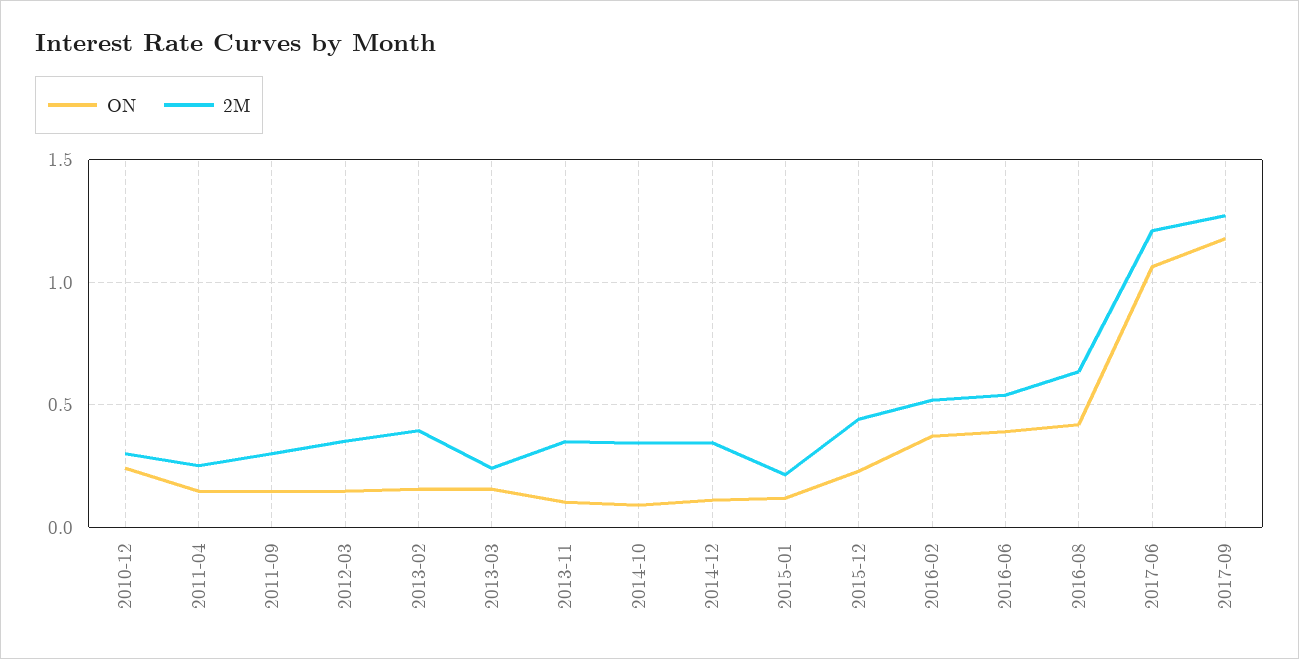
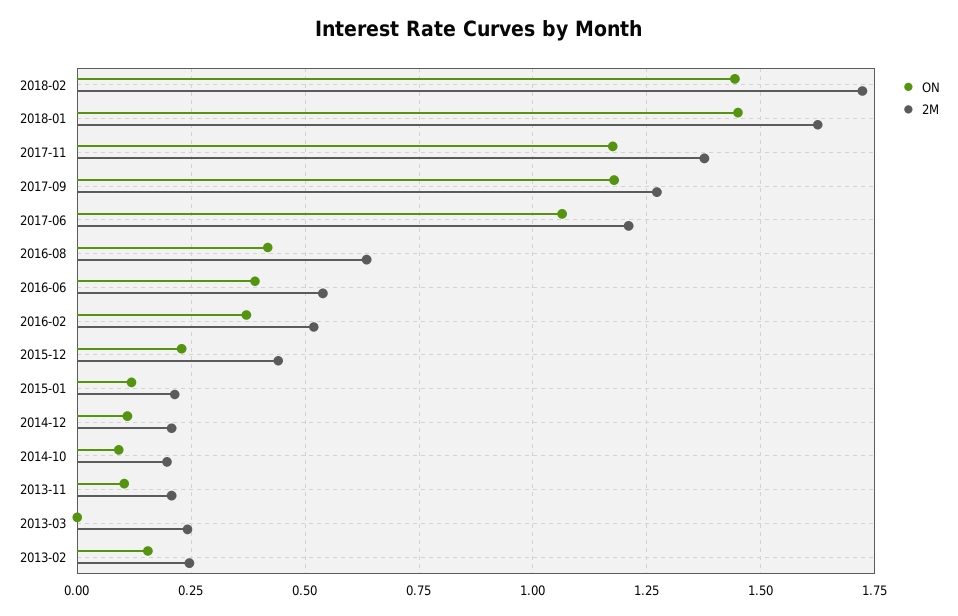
ON, 2010-12: 0.25 -> none
2M, 2010-12: 0.3 -> none
ON, 2011-04: 0.15 -> none
2M, 2011-04: 0.25 -> none
ON, 2011-09: 0.15 -> none
2M, 2011-09: 0.3 -> none
ON, 2012-03: 0.15 -> none
2M, 2012-03: 0.35 -> none
2M, 2013-02: 0.4 -> 0.25
ON, 2013-03: 0.15 -> 0
2M, 2013-11: 0.35 -> 0.2
2M, 2014-10: 0.35 -> 0.2
2M, 2014-12: 0.35 -> 0.2
ON, 2018-02: none -> 1.45
2M, 2018-02: none -> 1.725
ON, 2018-01: none -> 1.45
2M, 2018-01: none -> 1.625
ON, 2017-11: none -> 1.175
2M, 2017-11: none -> 1.375

